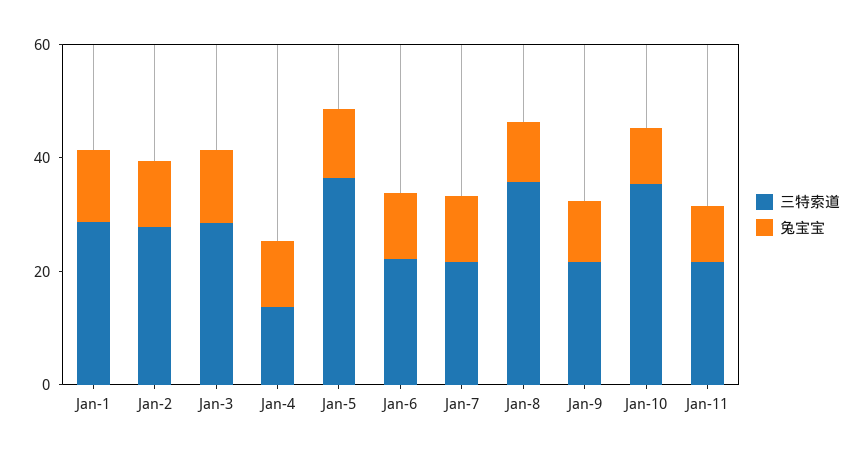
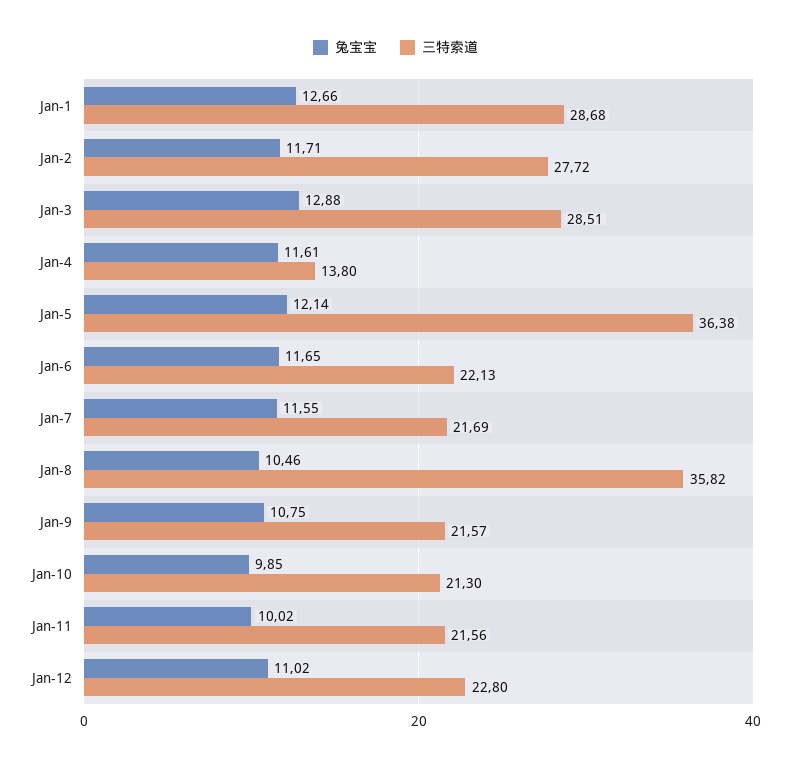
三特索道, Jan-10: 35 -> 21.3
兔宝宝, Jan-12: none -> 11.02
三特索道, Jan-12: none -> 22.8

